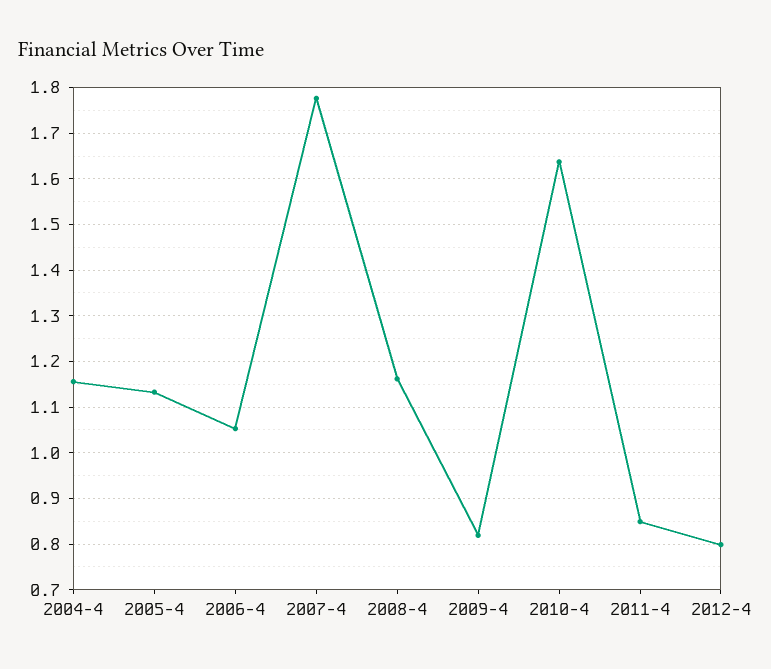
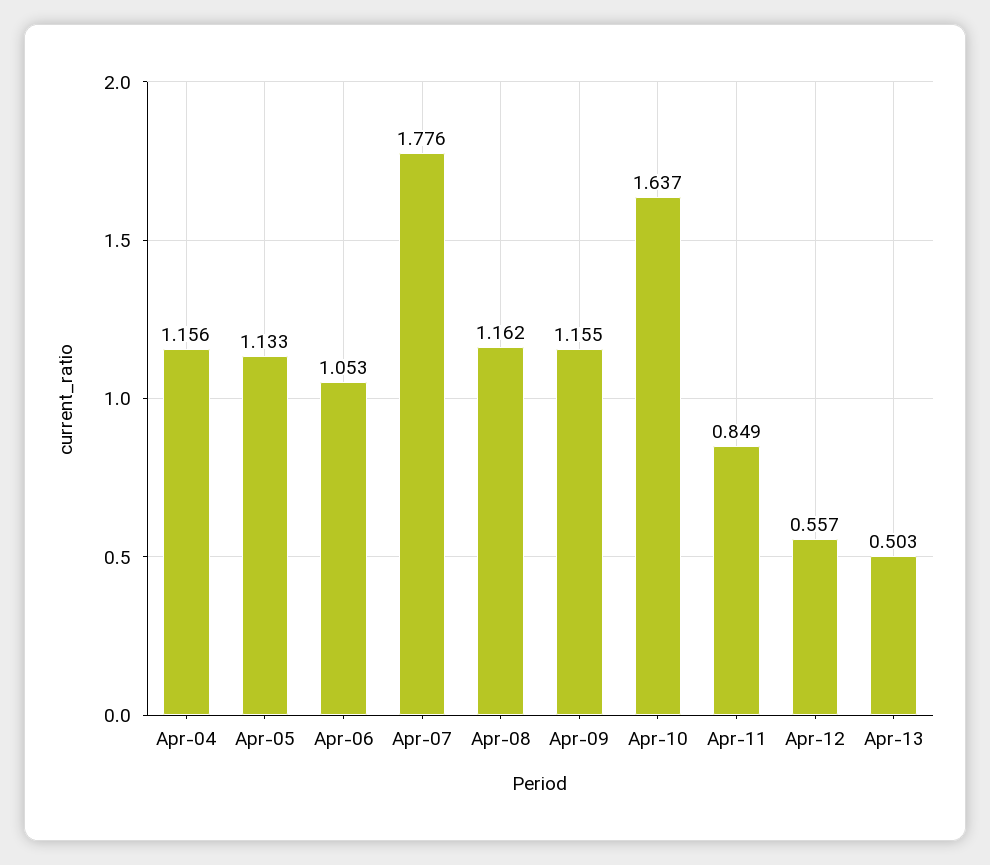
2009-4: 0.82 -> 1.155
2012-4: 0.8 -> 0.557
Apr-13: none -> 0.503

